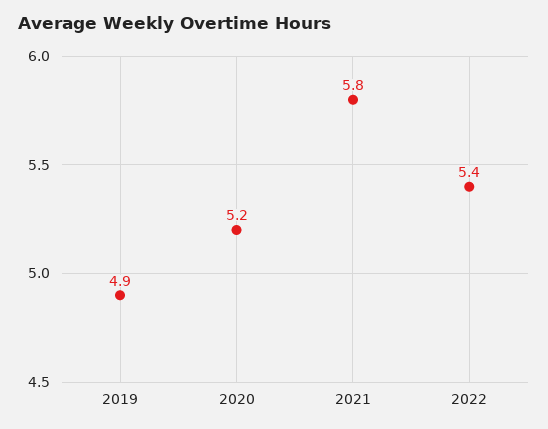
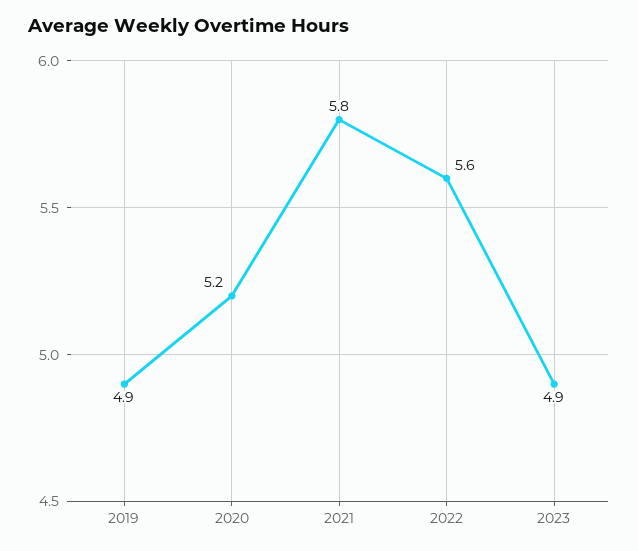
2022: 5.4 -> 5.6
2023: none -> 4.9

